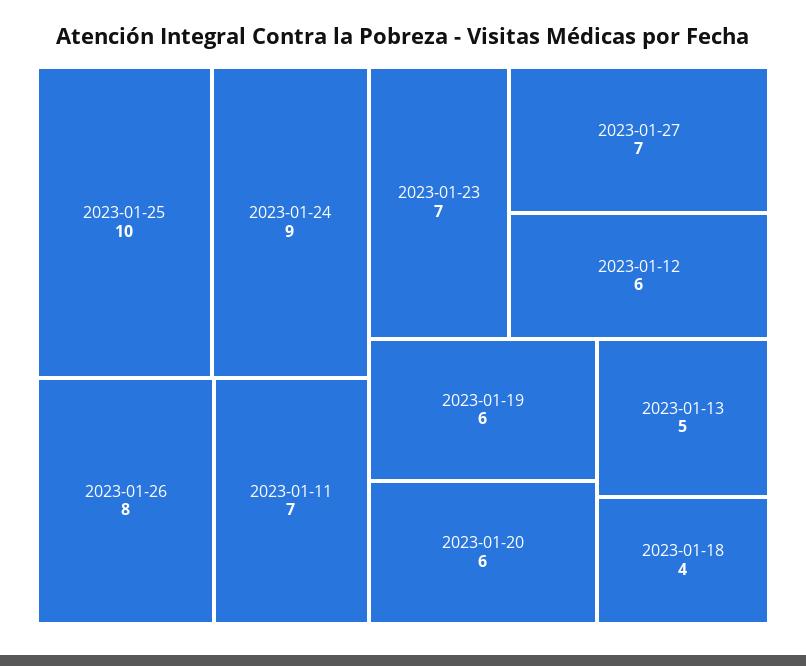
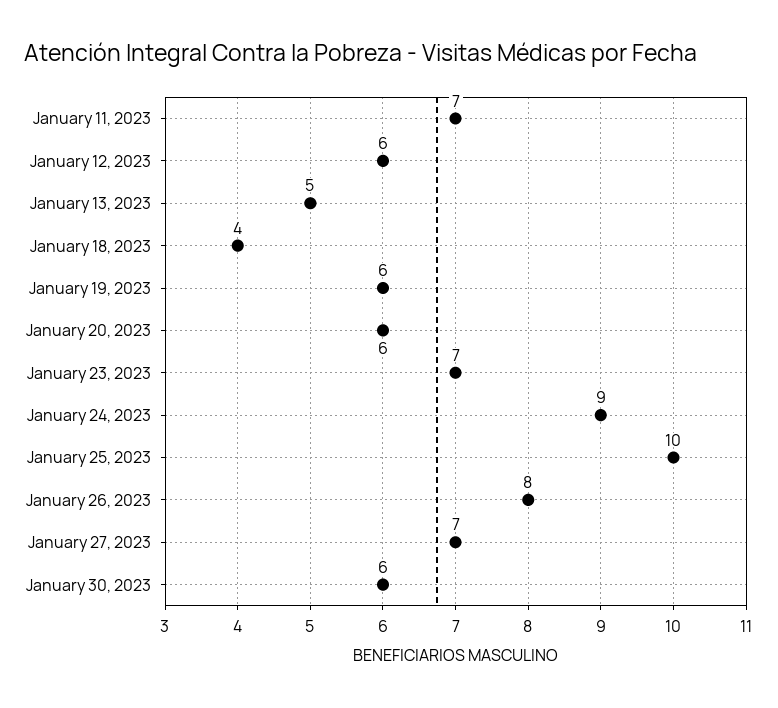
January 30, 2023: none -> 6

